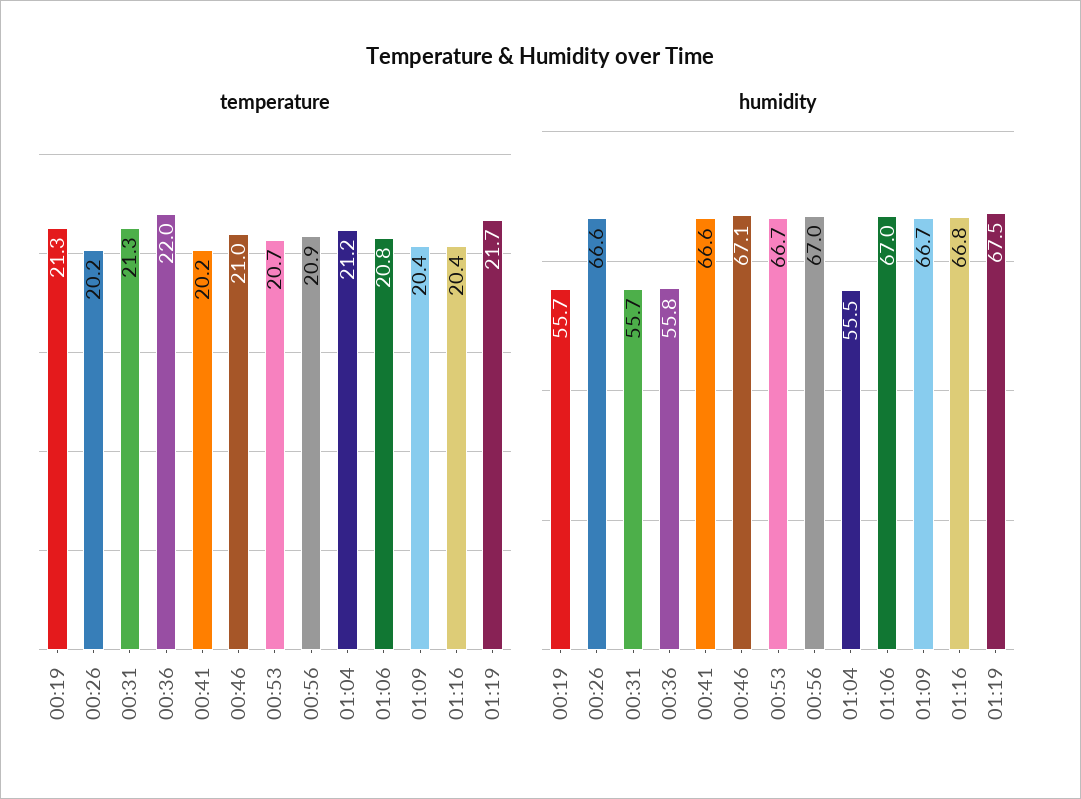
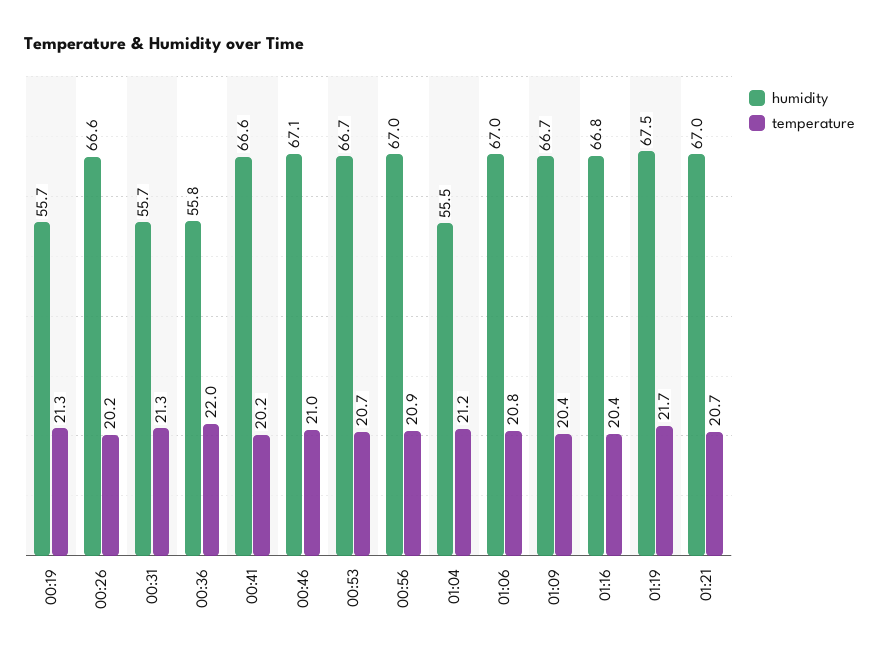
humidity, 01:21: none -> 67
temperature, 01:21: none -> 20.7

